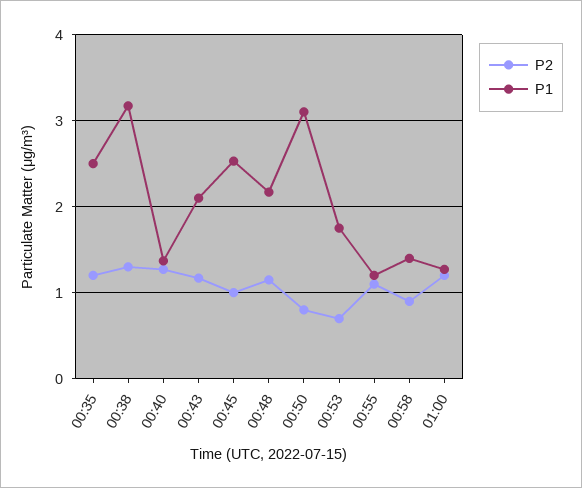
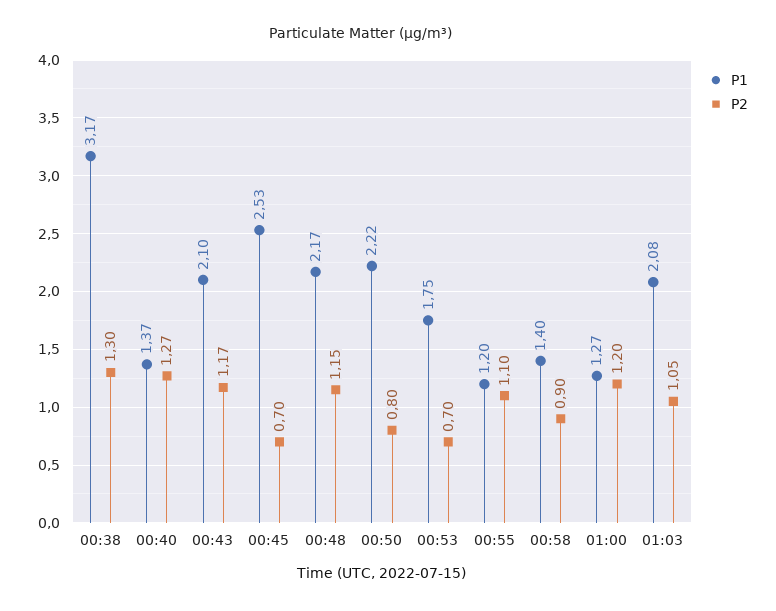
P2, 00:35: 1.2 -> none
P1, 00:35: 2.5 -> none
P2, 00:45: 1 -> 0.7
P1, 00:50: 3.1 -> 2.22
P1, 01:03: none -> 2.08
P2, 01:03: none -> 1.05

